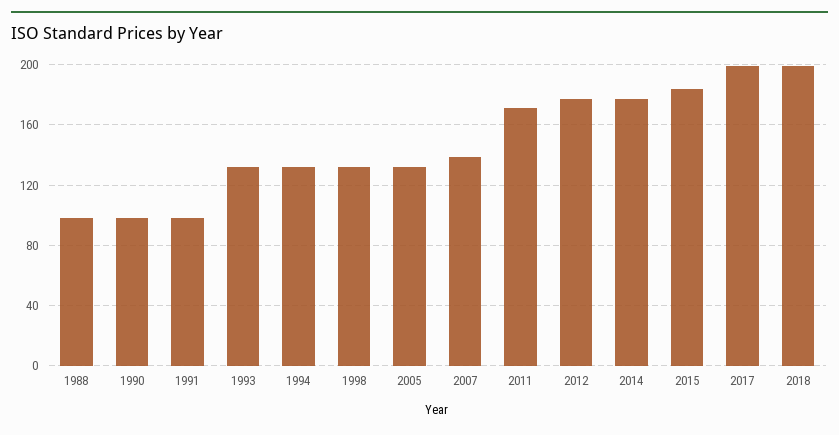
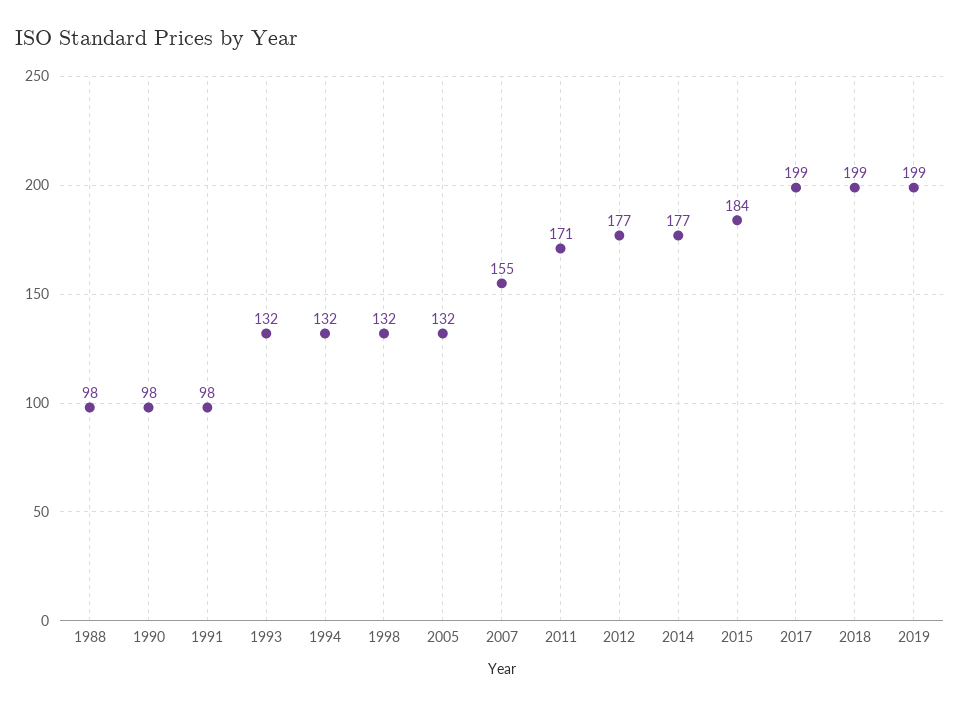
2007: 140 -> 155
2019: none -> 199

